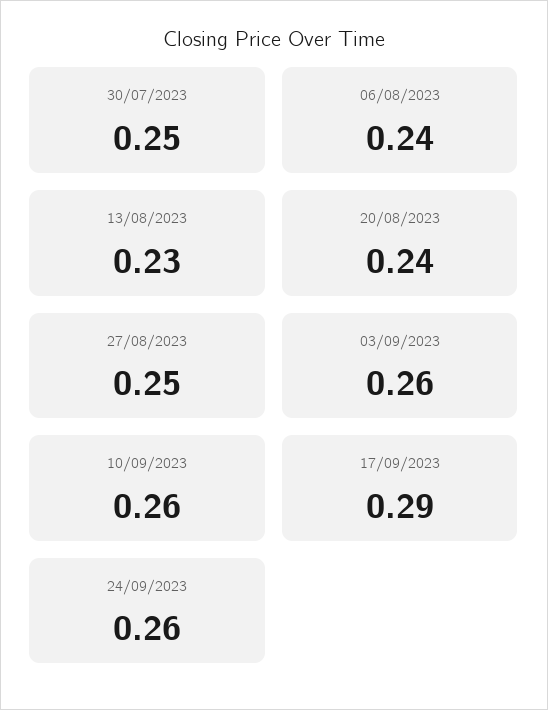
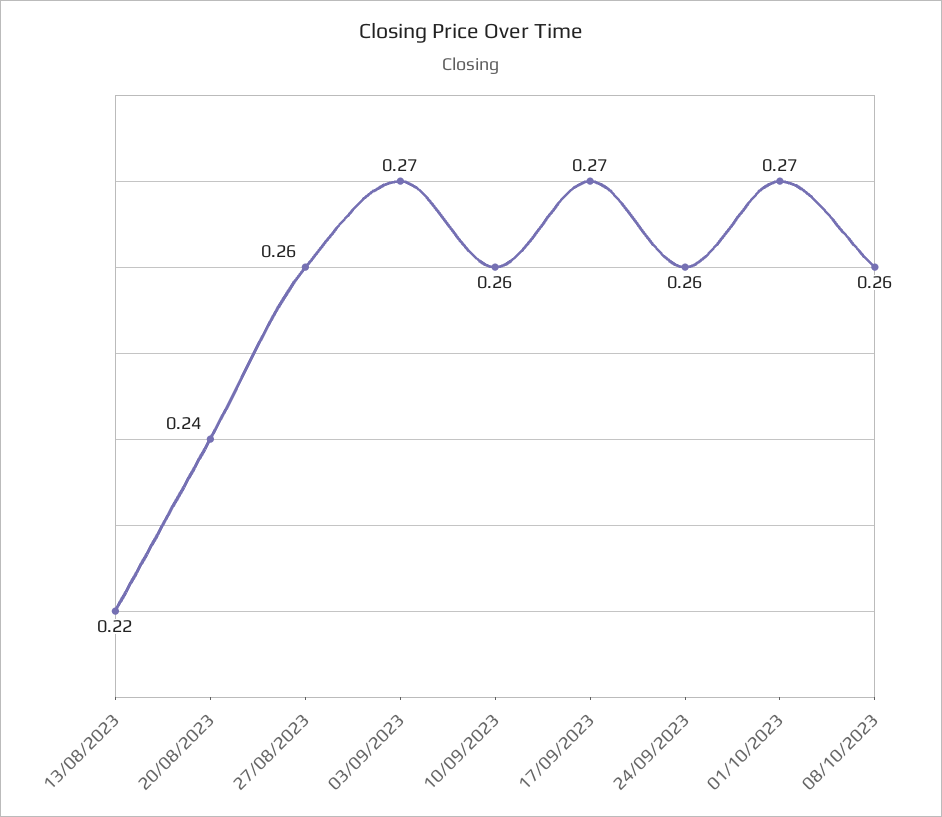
30/07/2023: 0.25 -> none
06/08/2023: 0.24 -> none
13/08/2023: 0.23 -> 0.22
27/08/2023: 0.25 -> 0.26
03/09/2023: 0.26 -> 0.27
17/09/2023: 0.29 -> 0.27
01/10/2023: none -> 0.27
08/10/2023: none -> 0.26

